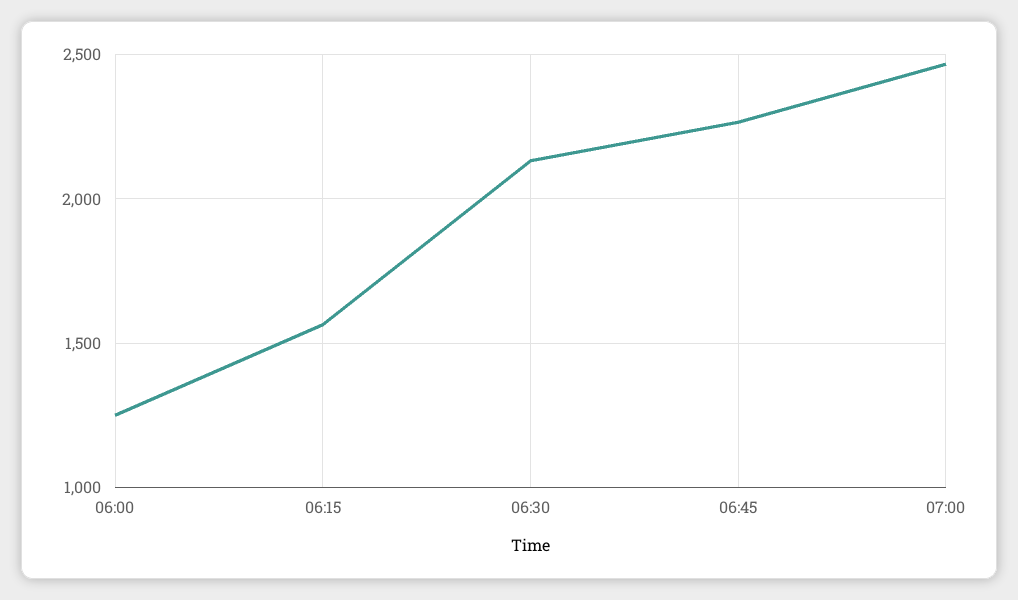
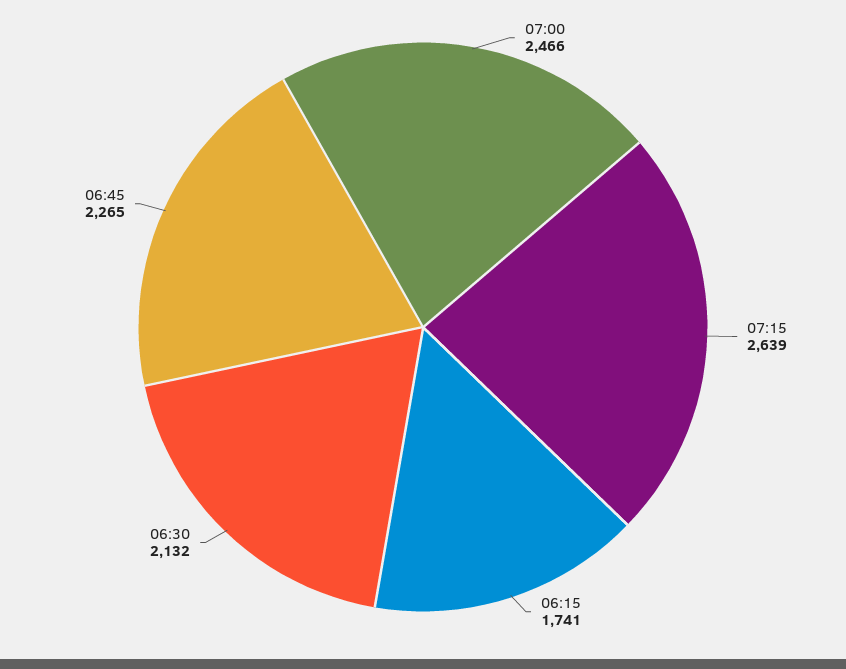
06:00: 1250 -> none
06:15: 1550 -> 1741
07:15: none -> 2639

